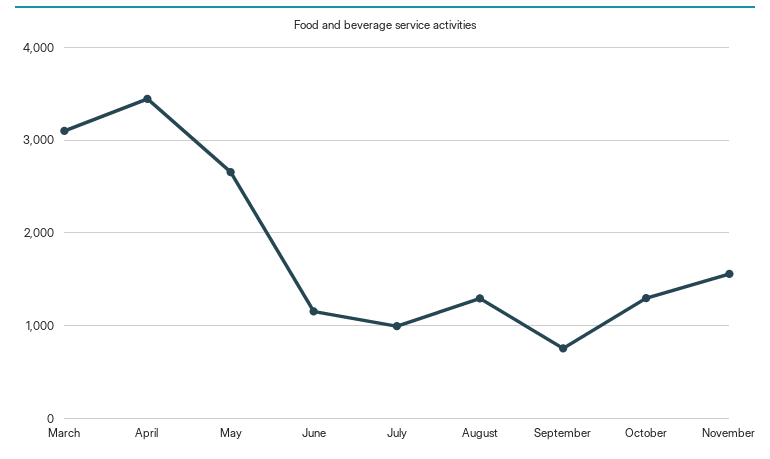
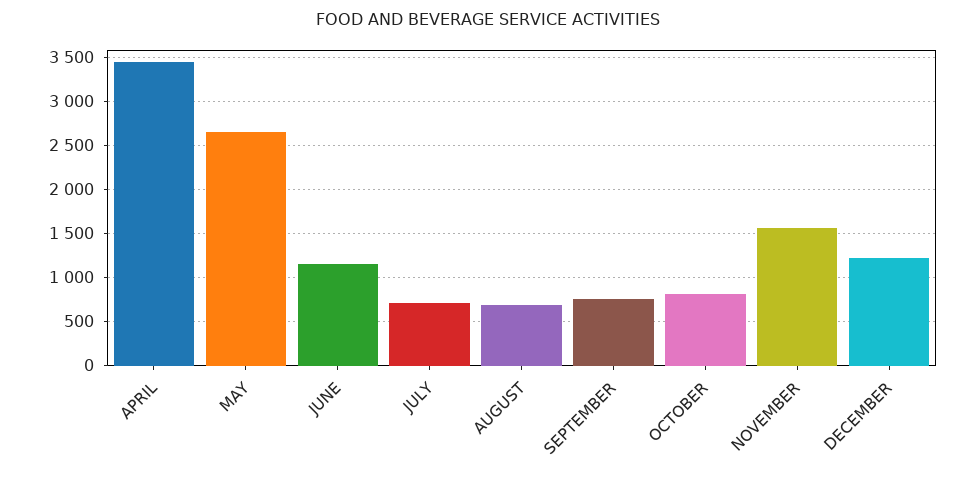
March: 3100 -> none
July: 1000 -> 700
August: 1300 -> 700
October: 1300 -> 800
DECEMBER: none -> 1200

